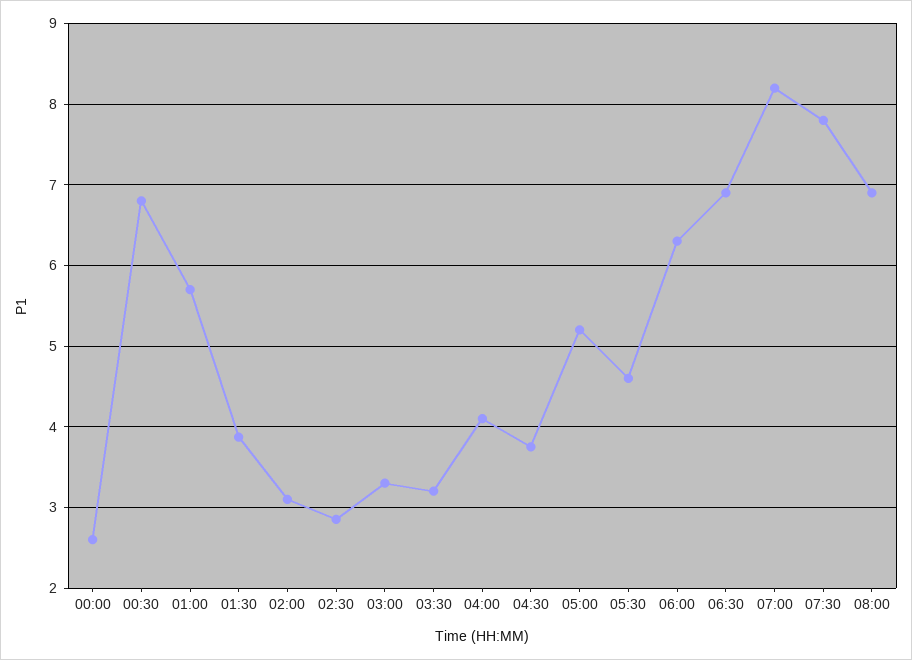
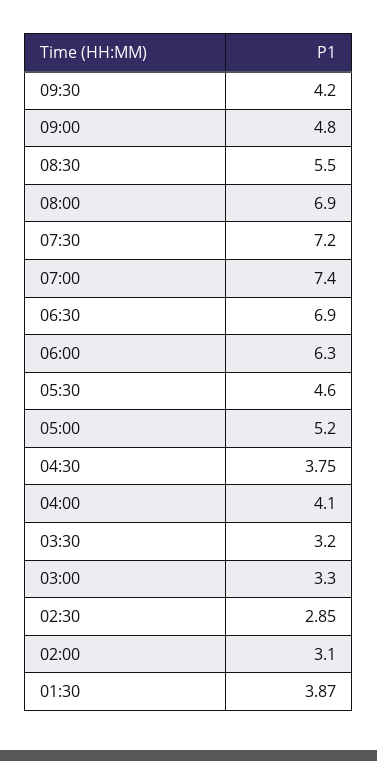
00:00: 2.6 -> none
00:30: 6.8 -> none
01:00: 5.7 -> none
07:00: 8.2 -> 7.4
07:30: 7.8 -> 7.2
09:30: none -> 4.2
09:00: none -> 4.8
08:30: none -> 5.5

